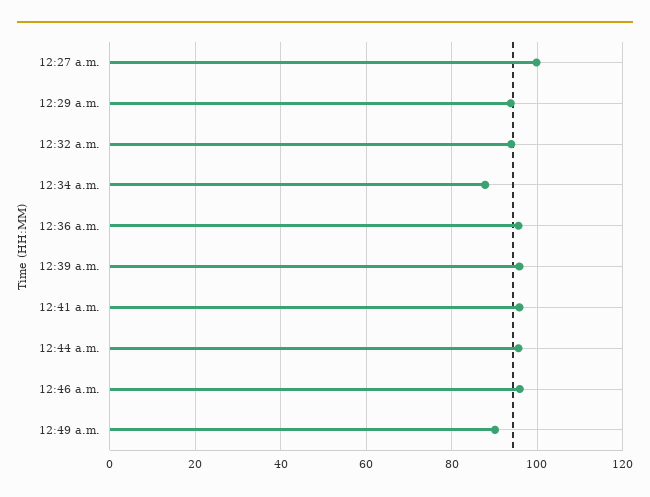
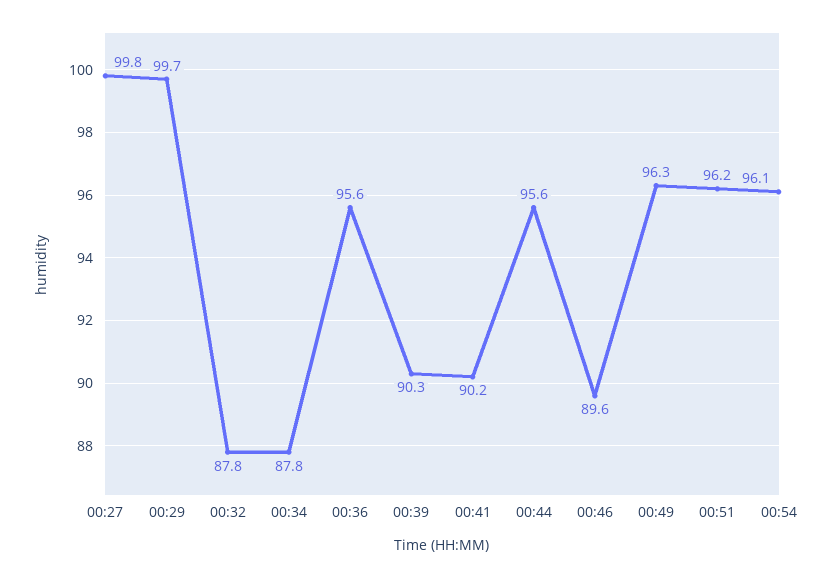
12:29 a.m.: 94 -> 99.7
12:32 a.m.: 94 -> 87.8
12:39 a.m.: 96 -> 90.3
12:41 a.m.: 96 -> 90.2
12:46 a.m.: 96 -> 89.6
12:49 a.m.: 90 -> 96.3
00:51: none -> 96.2
00:54: none -> 96.1

